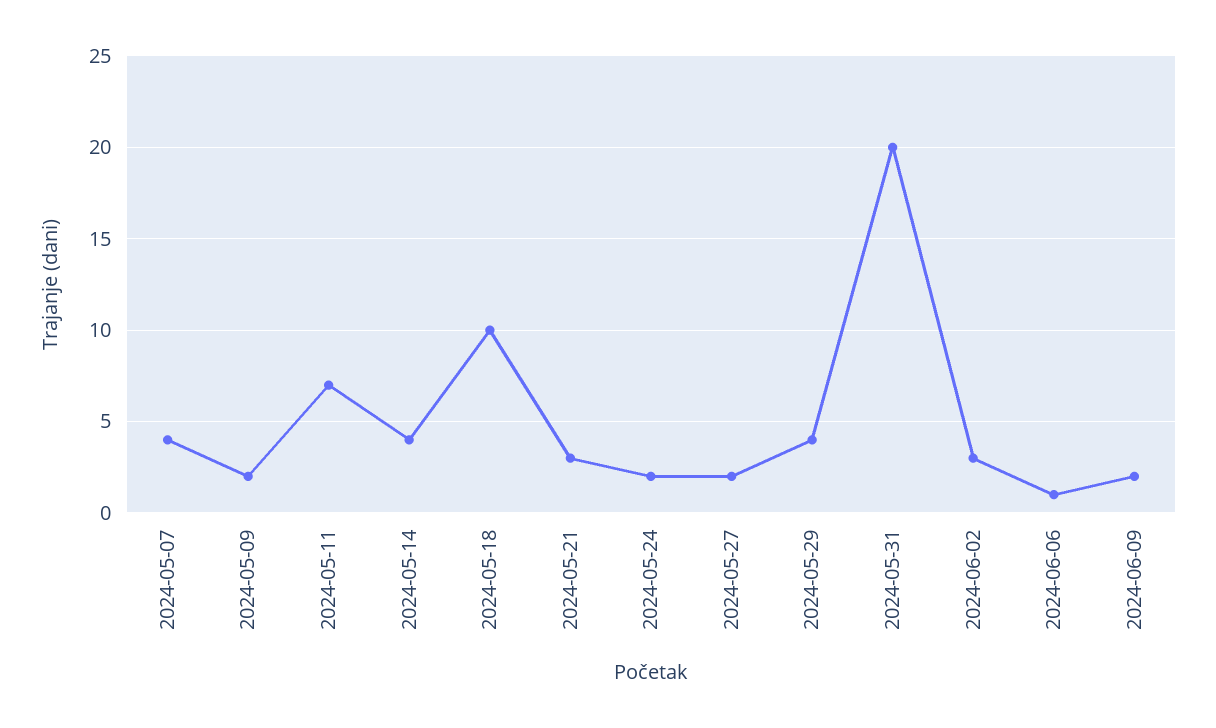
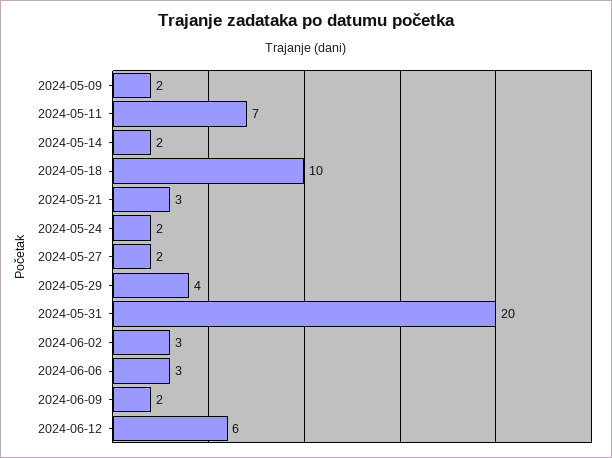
2024-05-07: 4 -> none
2024-05-14: 4 -> 2
2024-06-06: 1 -> 3
2024-06-12: none -> 6

